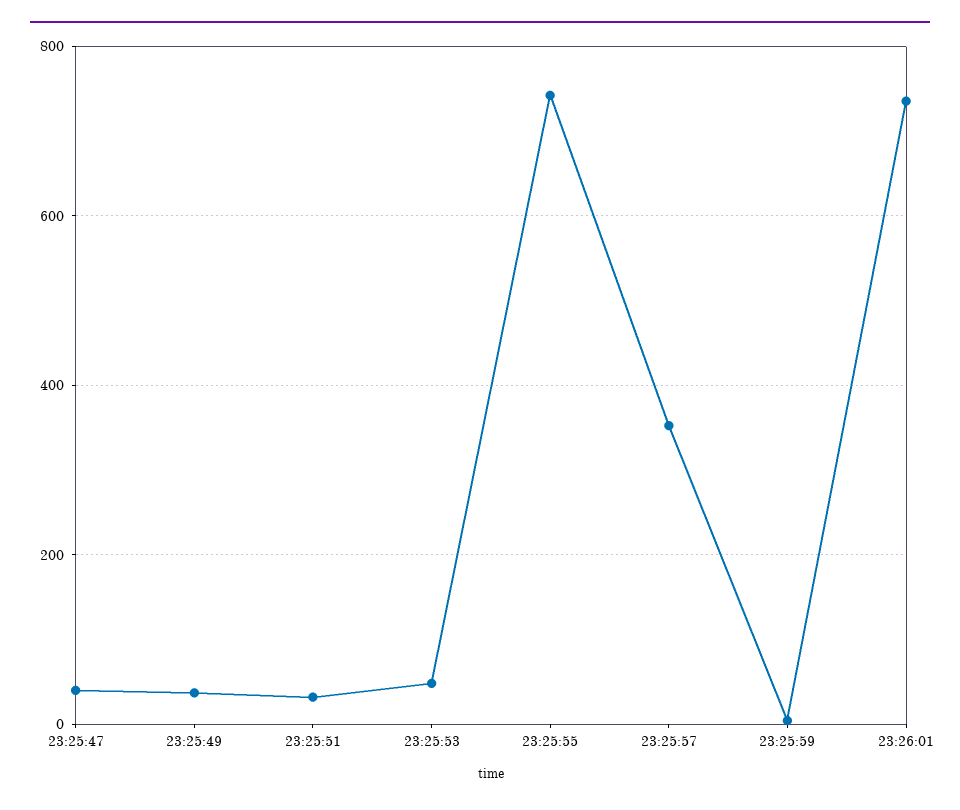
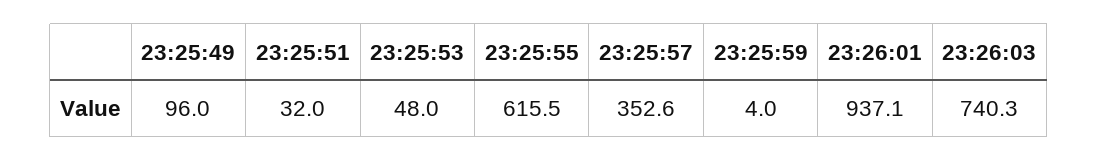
23:25:47: 40 -> none
23:25:49: 40 -> 96
23:25:55: 740 -> 615.5
23:26:01: 740 -> 937.1
23:26:03: none -> 740.3

